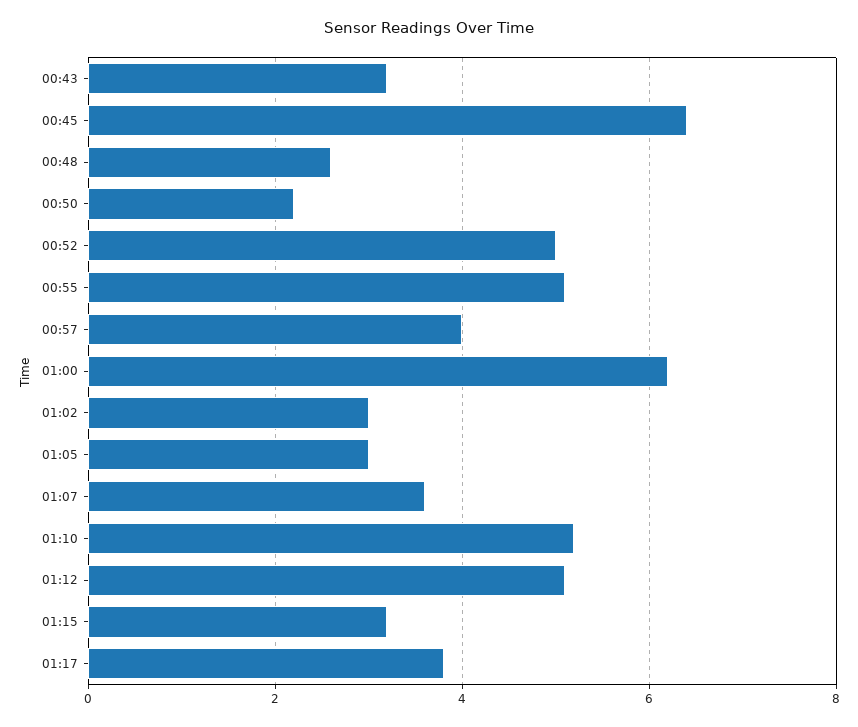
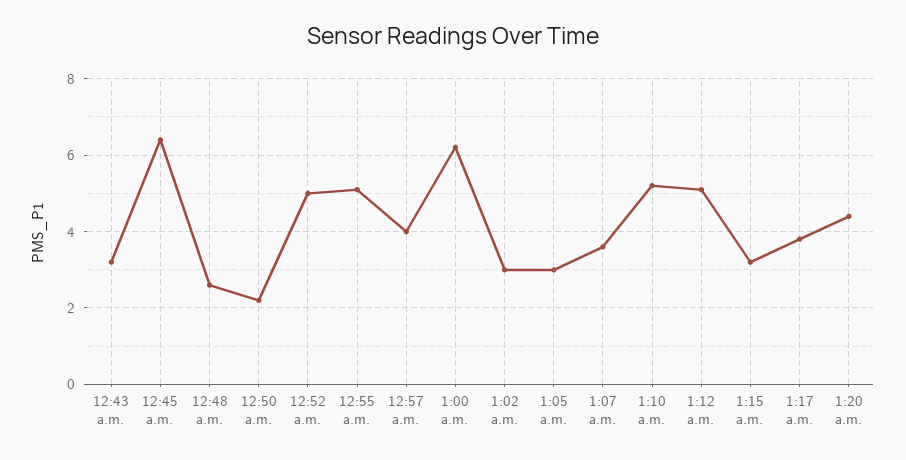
1:20 a.m.: none -> 4.5

